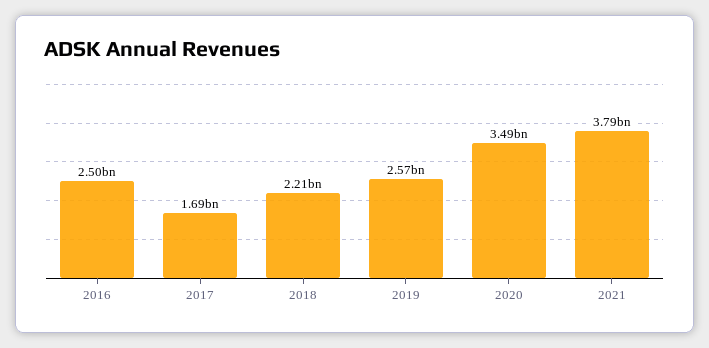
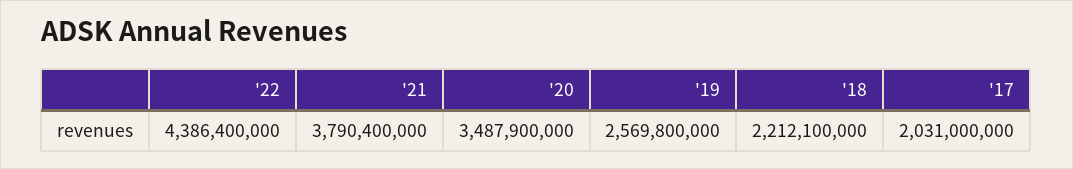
2016: 2500000000 -> none
2017: 1690000000 -> 2031000000
'22: none -> 4386400000

